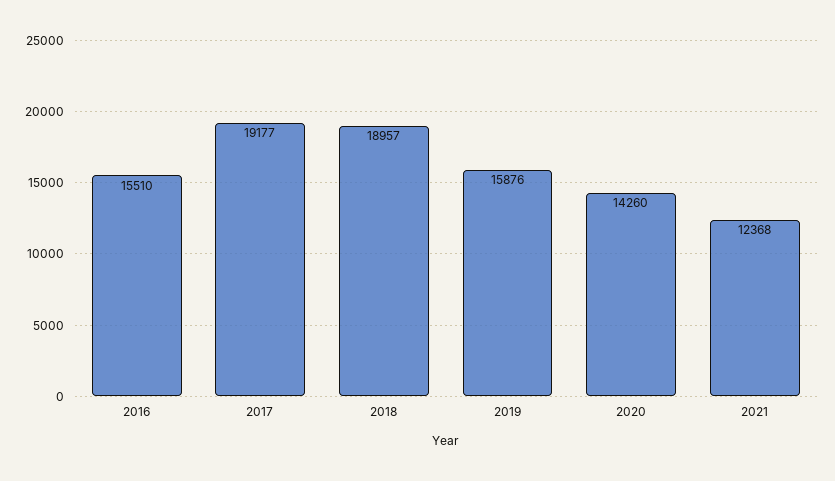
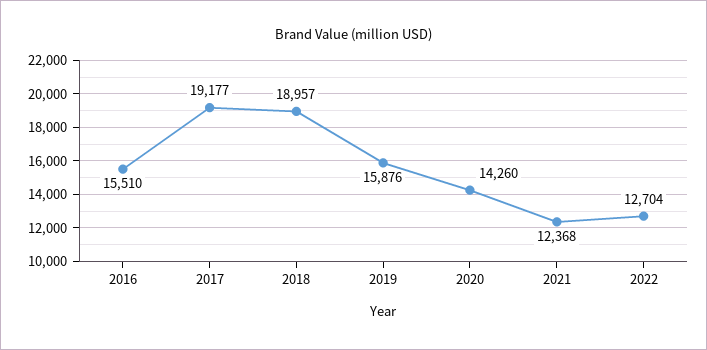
2022: none -> 12704

